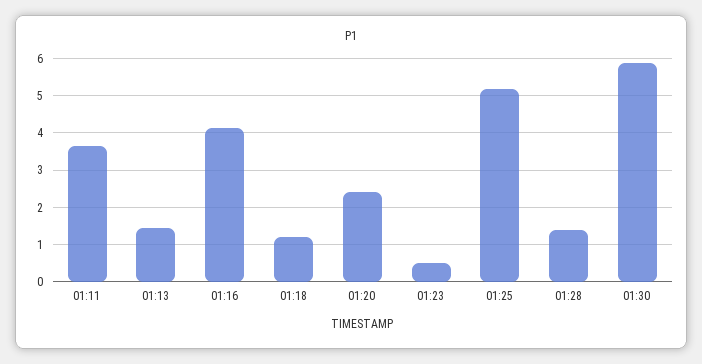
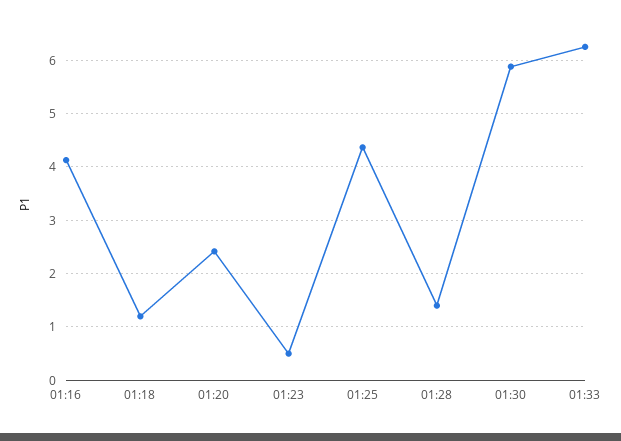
01:11: 3.6 -> none
01:13: 1.4 -> none
01:25: 5.2 -> 4.4
01:33: none -> 6.2

